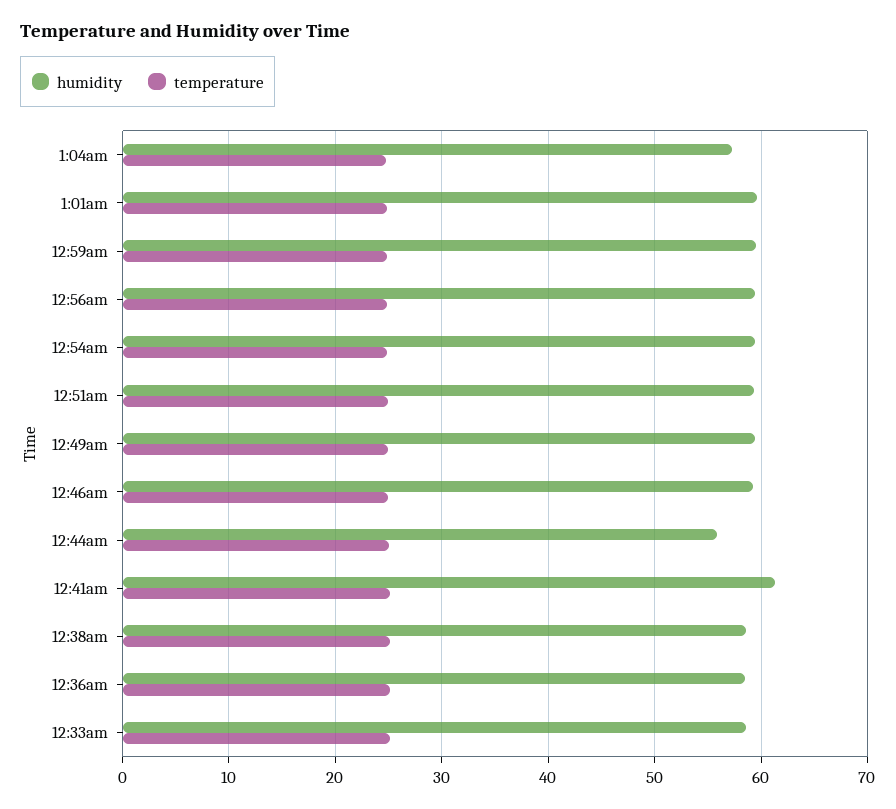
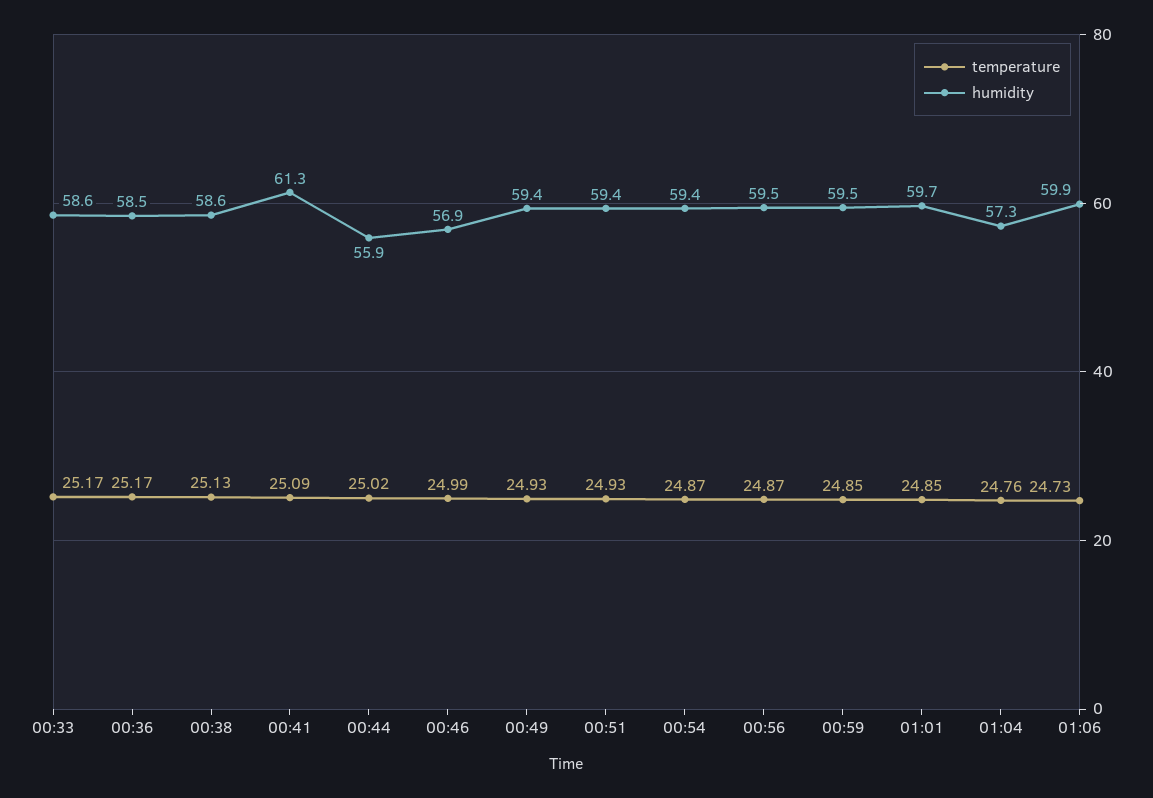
humidity, 12:46am: 59 -> 56.9
temperature, 01:06: none -> 24.73
humidity, 01:06: none -> 59.9

